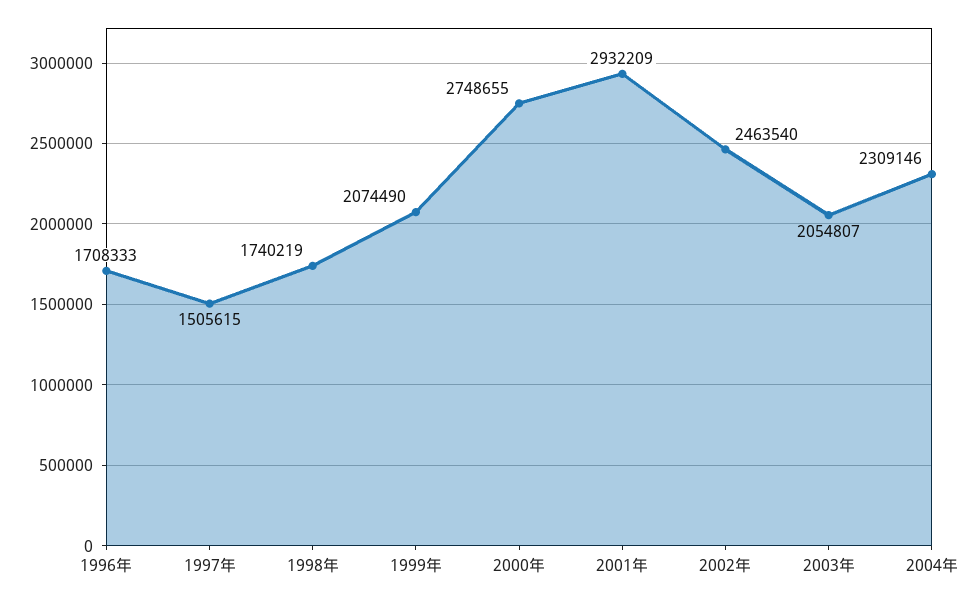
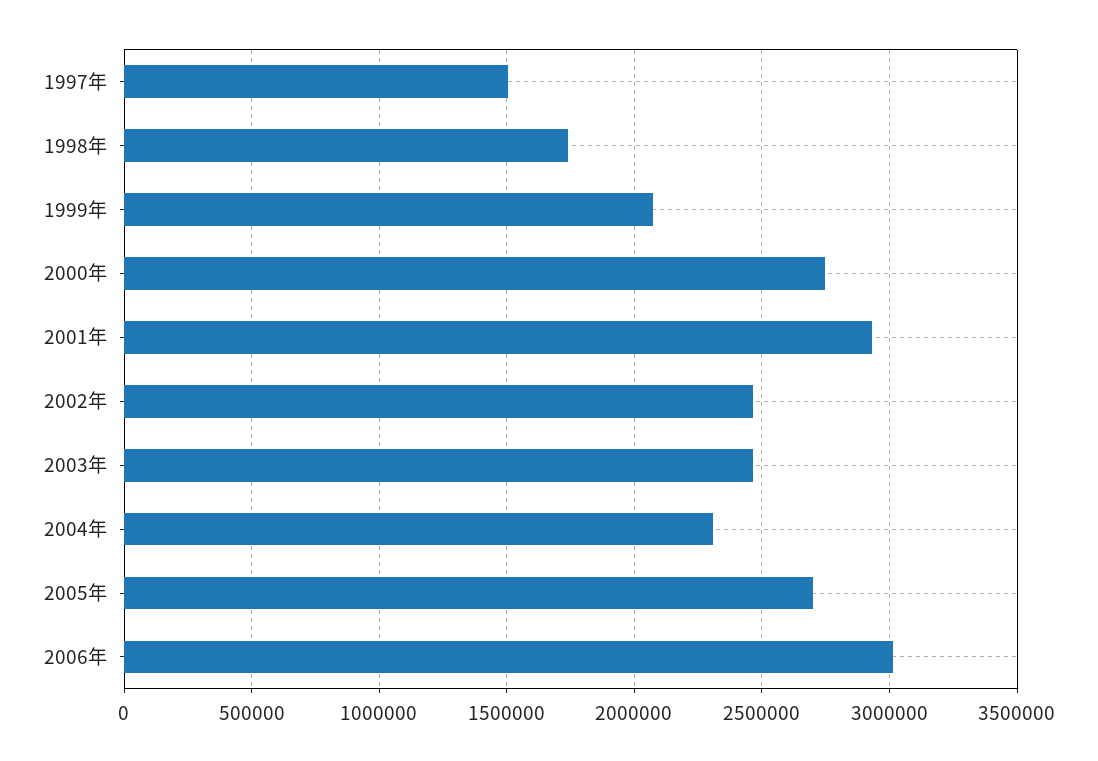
1996年: 1708333 -> none
2003年: 2054807 -> 2450000
2005年: none -> 2700000
2006年: none -> 3000000

